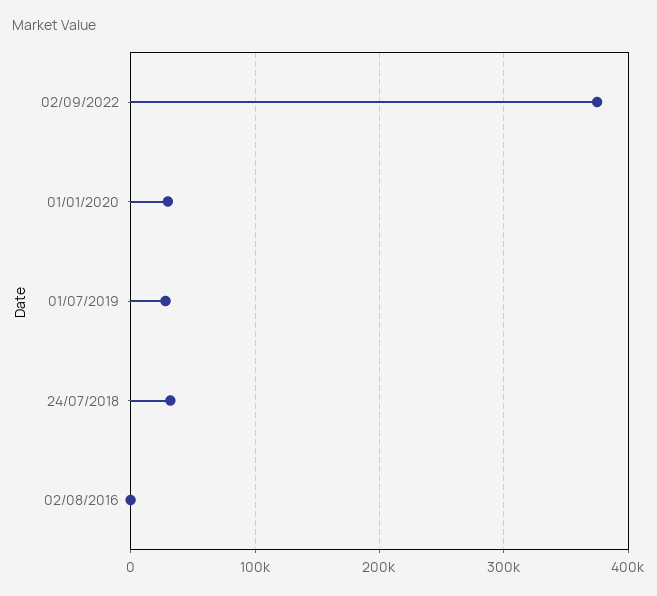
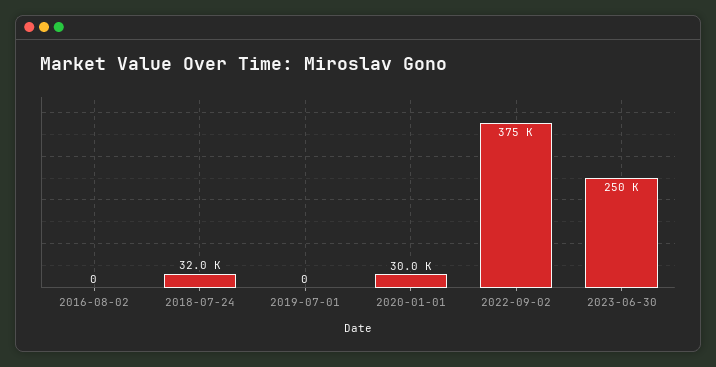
01/07/2019: 30000 -> 0
2023-06-30: none -> 250000

